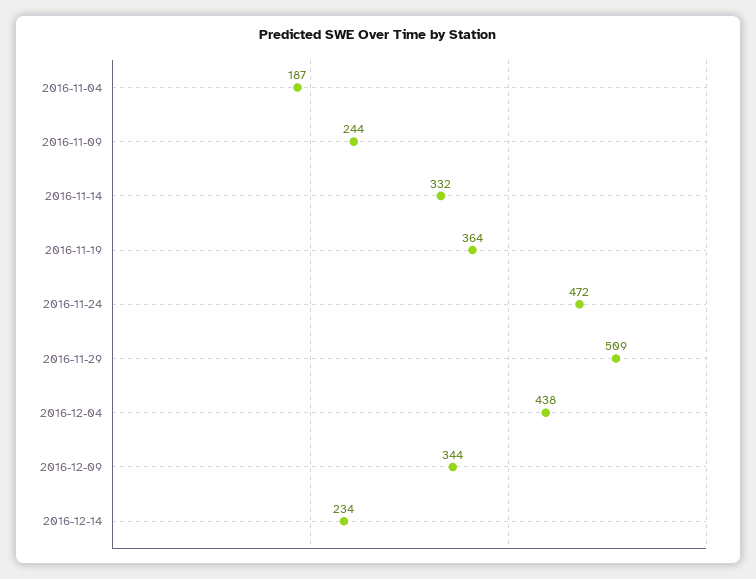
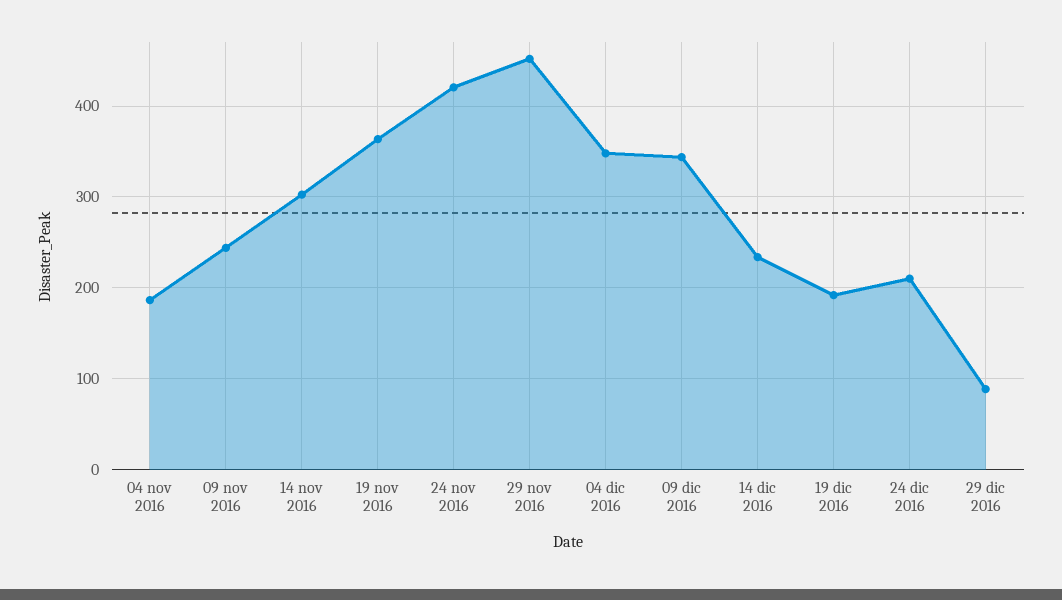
2016-11-14: 332 -> 300
2016-11-24: 472 -> 420
2016-11-29: 509 -> 450
2016-12-04: 438 -> 350
19 dic 2016: none -> 190
24 dic 2016: none -> 210
29 dic 2016: none -> 90

